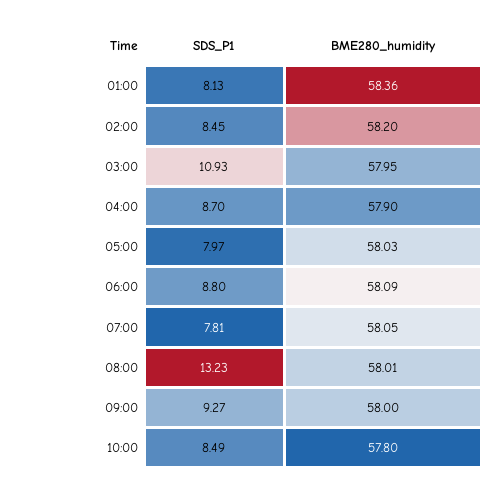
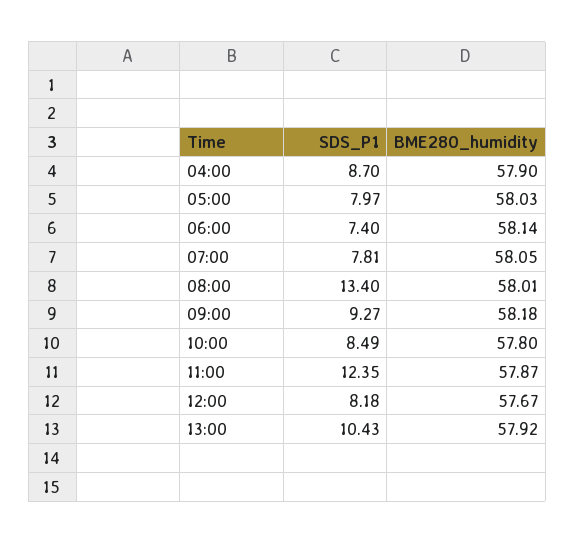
SDS_P1, 01:00: 8.13 -> none
BME280_humidity, 01:00: 58.36 -> none
SDS_P1, 02:00: 8.45 -> none
BME280_humidity, 02:00: 58.2 -> none
SDS_P1, 03:00: 10.93 -> none
BME280_humidity, 03:00: 57.95 -> none
SDS_P1, 06:00: 8.8 -> 7.4
BME280_humidity, 06:00: 58.09 -> 58.14
SDS_P1, 08:00: 13.23 -> 13.4
BME280_humidity, 09:00: 58 -> 58.18
SDS_P1, 11:00: none -> 12.35
BME280_humidity, 11:00: none -> 57.87
SDS_P1, 12:00: none -> 8.18
BME280_humidity, 12:00: none -> 57.67
SDS_P1, 13:00: none -> 10.43
BME280_humidity, 13:00: none -> 57.92

